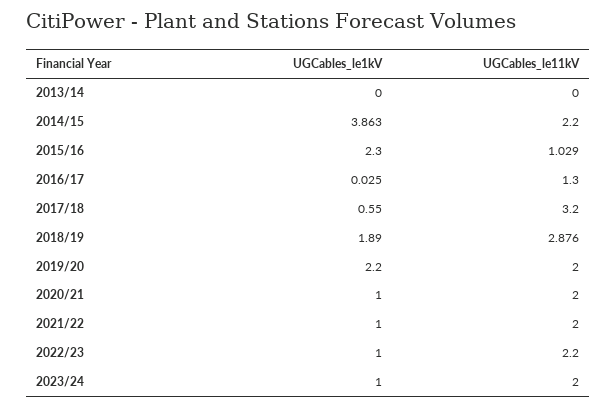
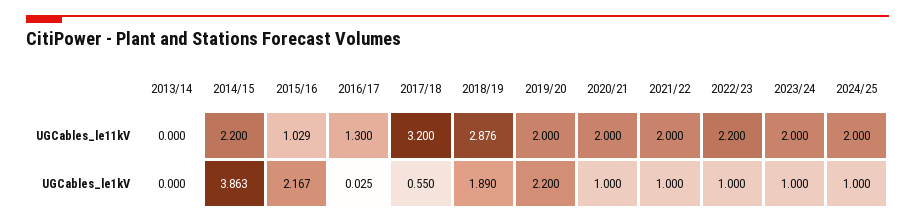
UGCables_le1kV, 2015/16: 2.3 -> 2.167
UGCables_le11kV, 2024/25: none -> 2
UGCables_le1kV, 2024/25: none -> 1

